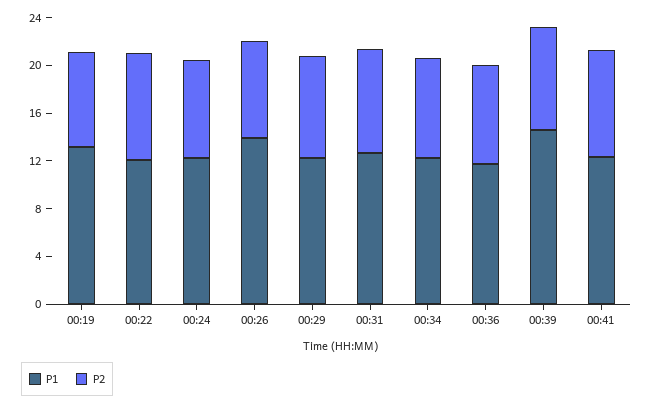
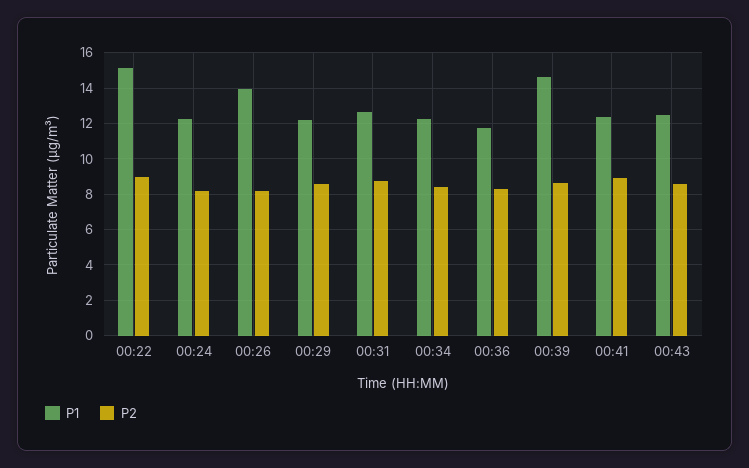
P1, 00:19: 13 -> none
P2, 00:19: 8 -> none
P1, 00:22: 12 -> 15
P1, 00:43: none -> 12.5
P2, 00:43: none -> 8.5

